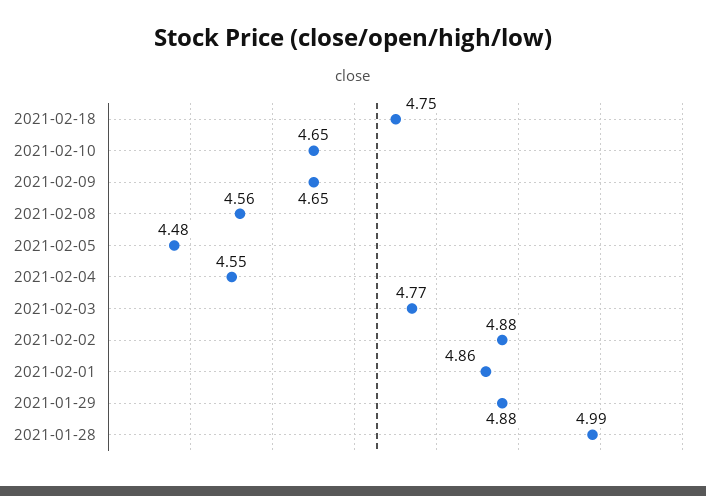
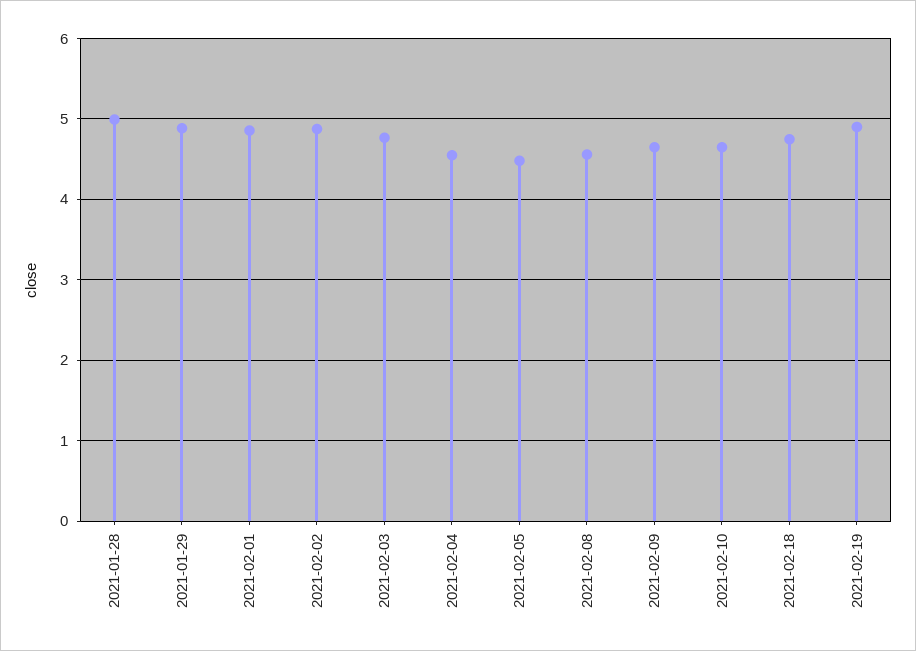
2021-02-19: none -> 4.9

